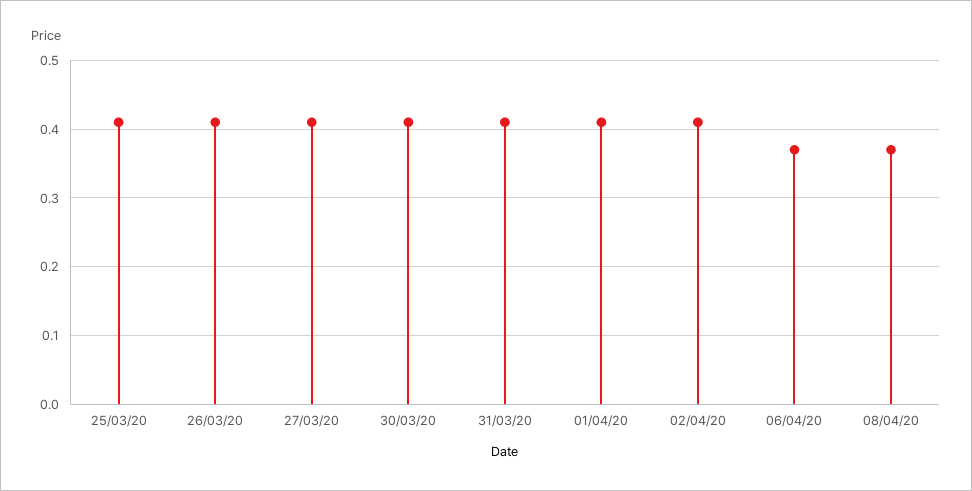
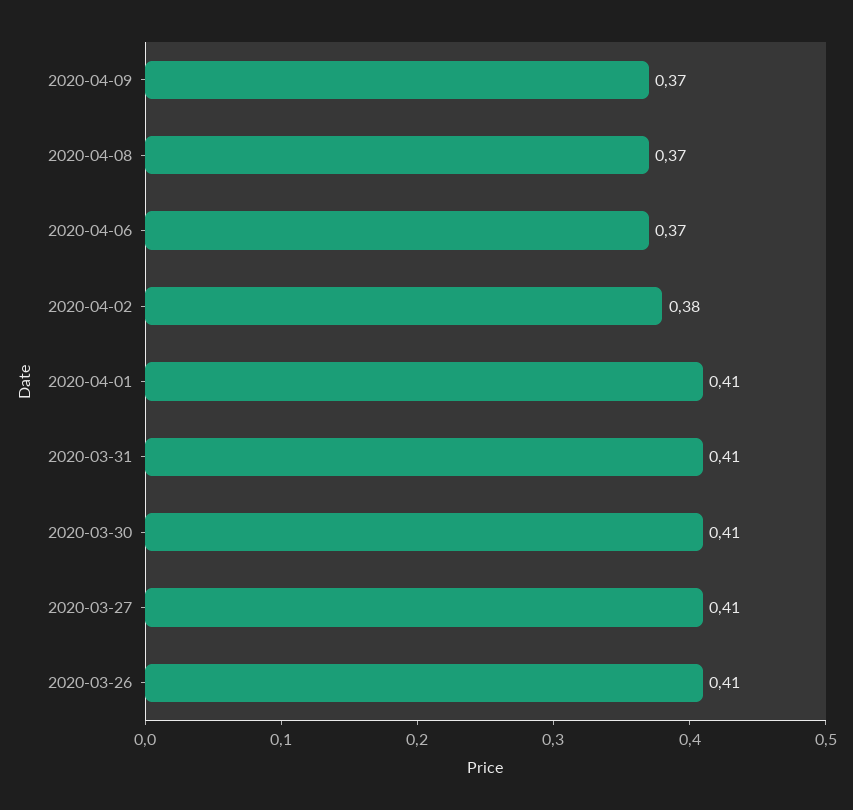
25/03/20: 0.41 -> none
02/04/20: 0.41 -> 0.38
2020-04-09: none -> 0.37

